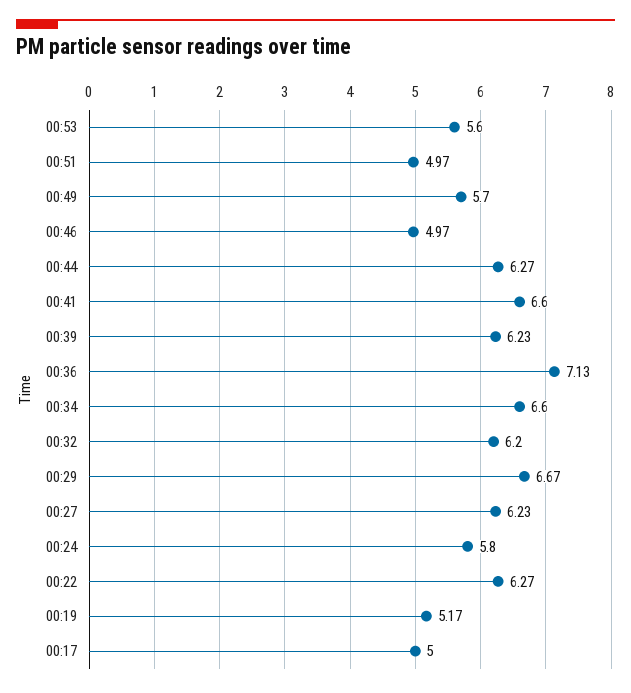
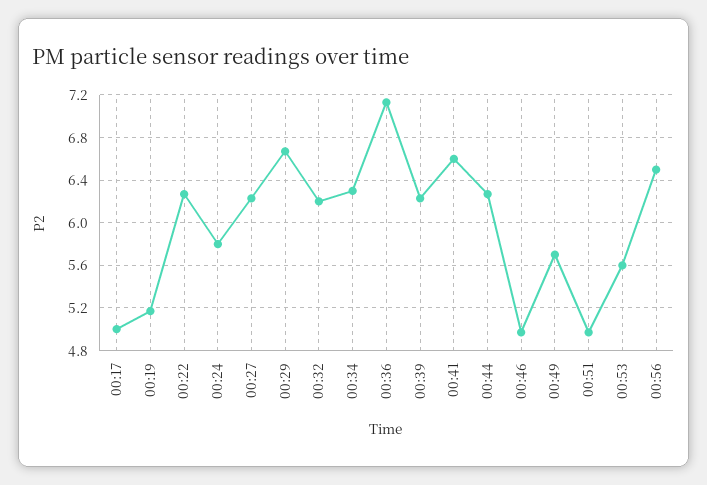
00:34: 6.6 -> 6.3
00:56: none -> 6.5

